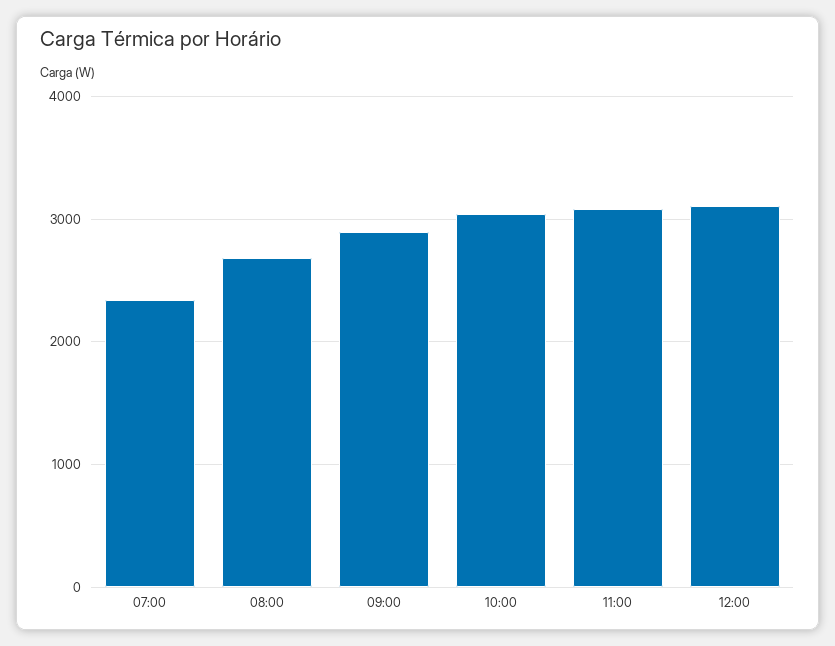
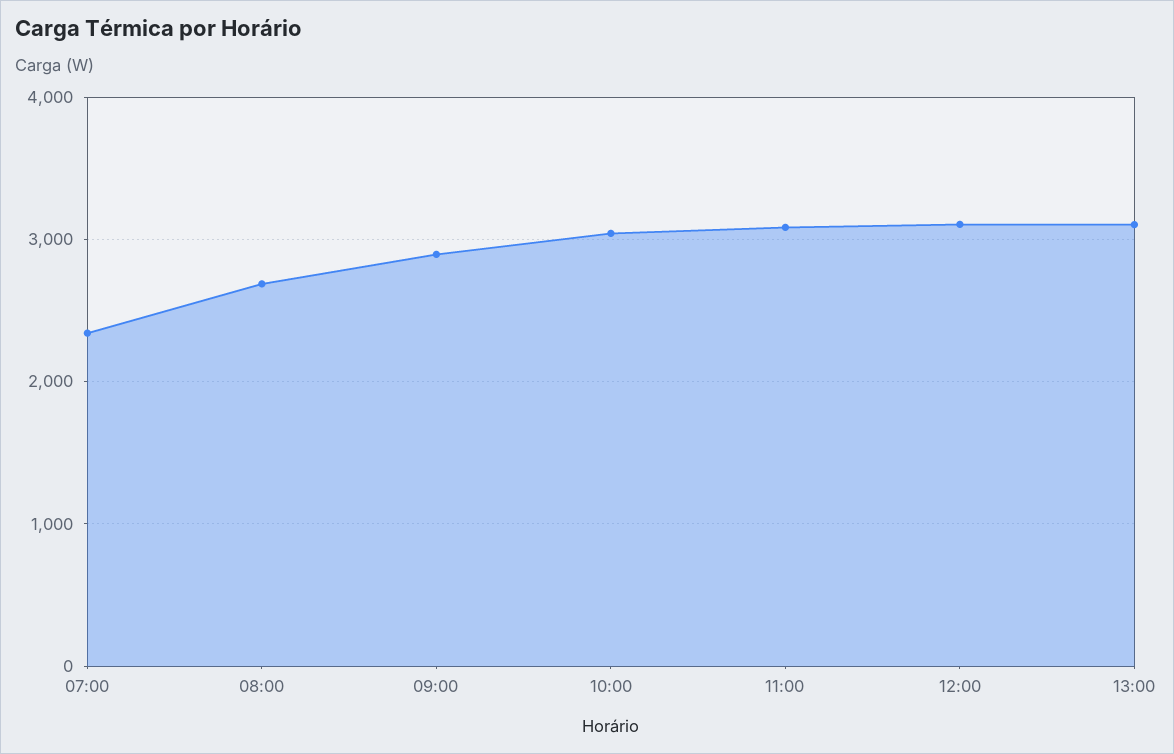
13:00: none -> 3100

